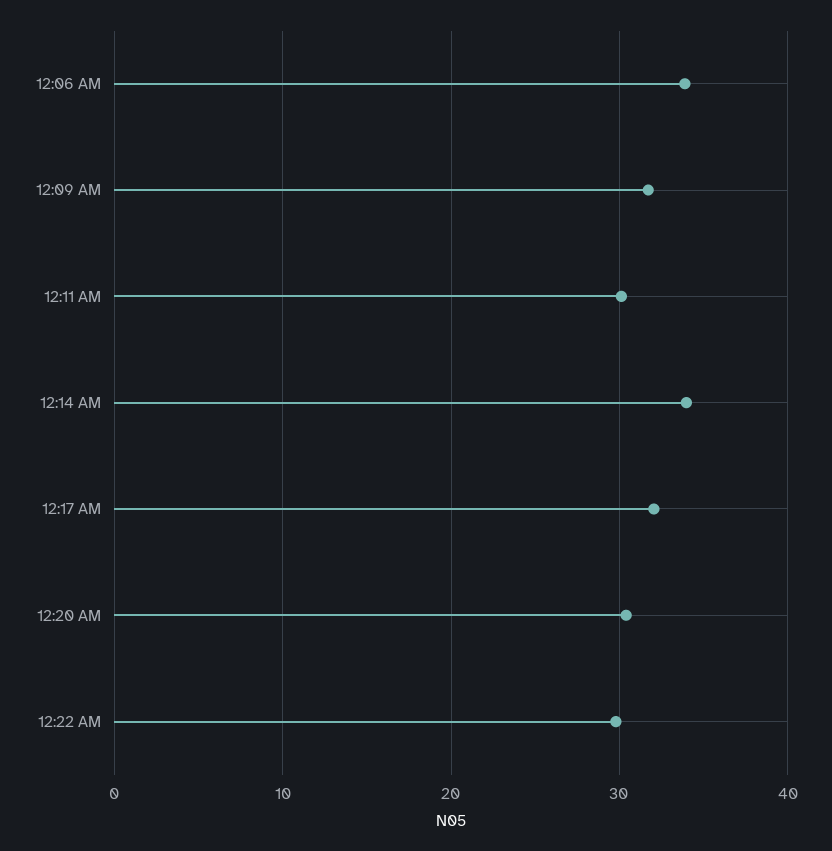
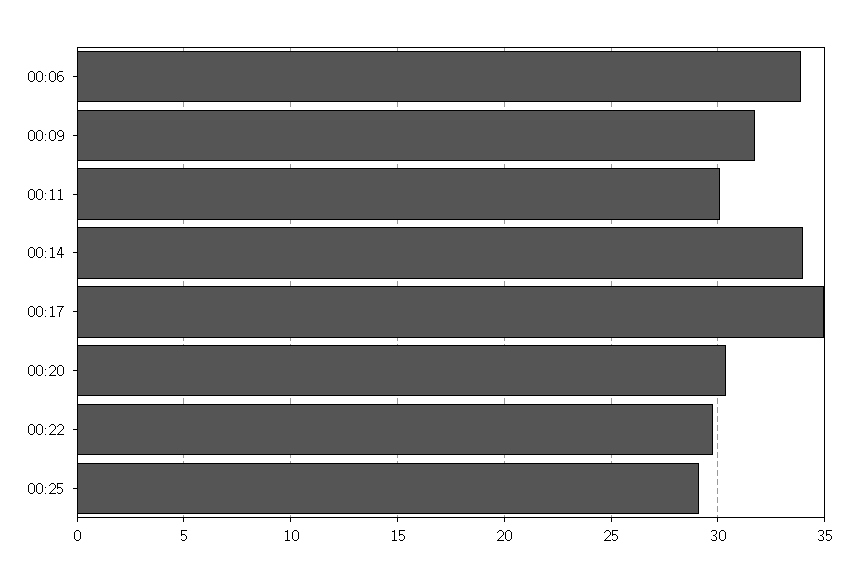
12:17 AM: 32 -> 35
00:25: none -> 29

